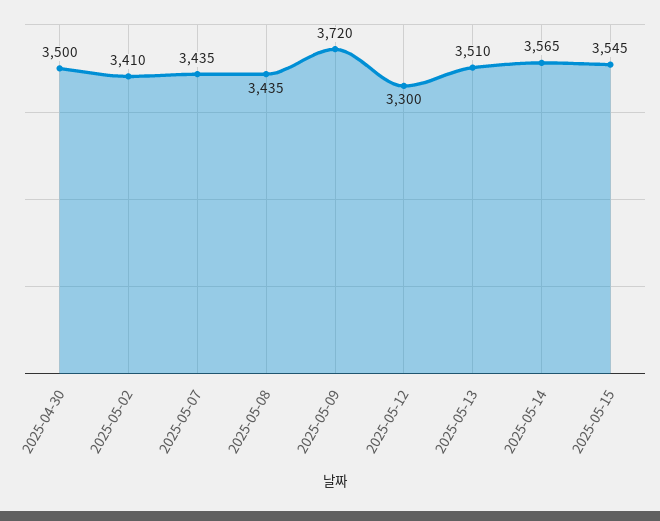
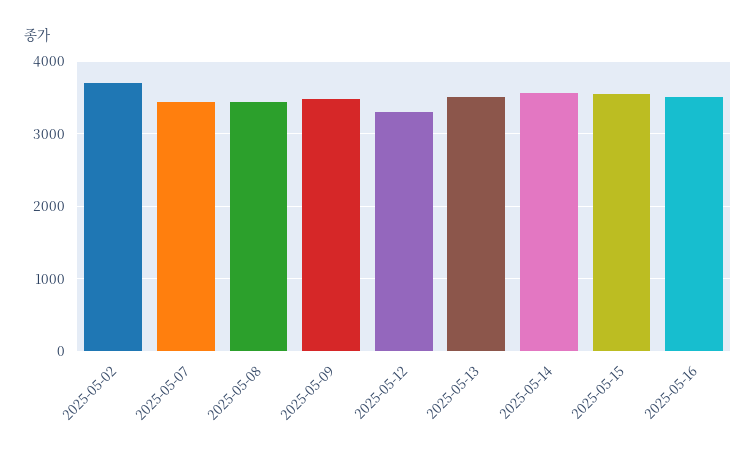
2025-04-30: 3500 -> none
2025-05-02: 3410 -> 3700
2025-05-09: 3720 -> 3500
2025-05-16: none -> 3500

